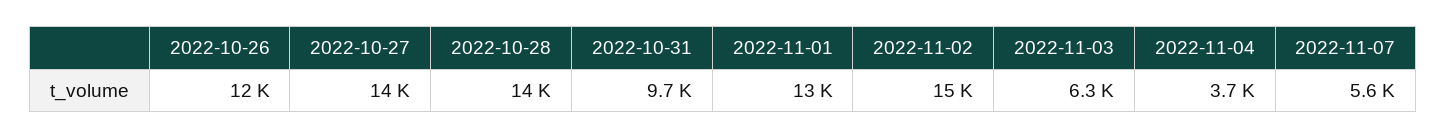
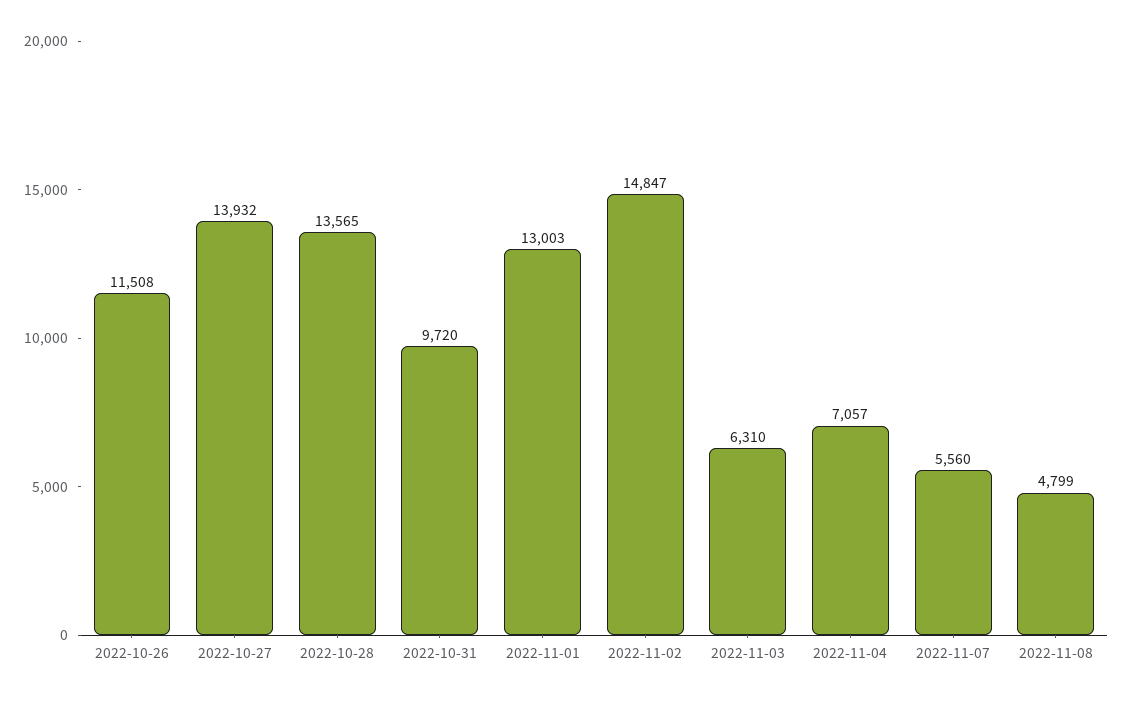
2022-11-04: 3700 -> 7057
2022-11-08: none -> 4799

